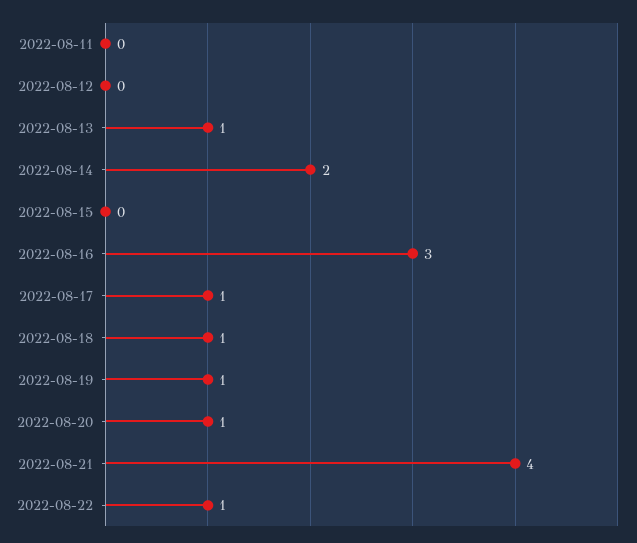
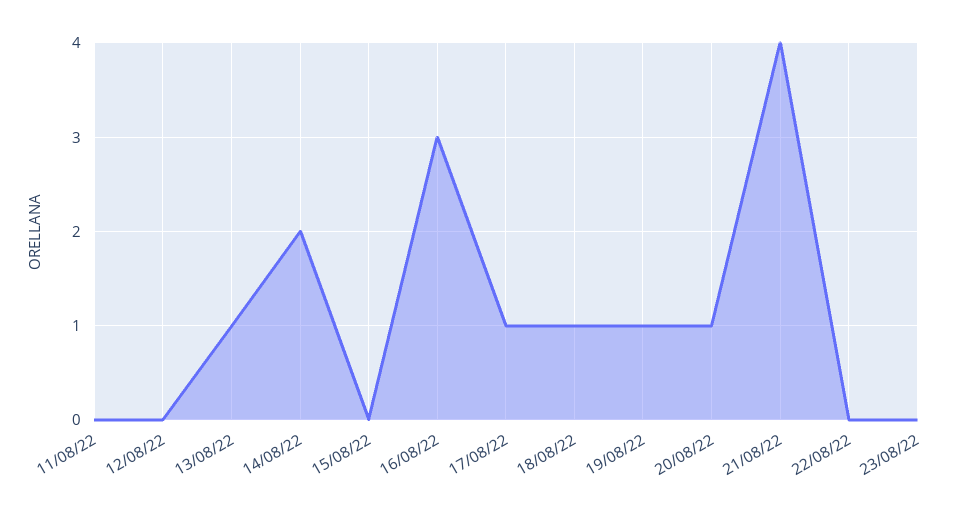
2022-08-22: 1 -> 0
23/08/22: none -> 0

